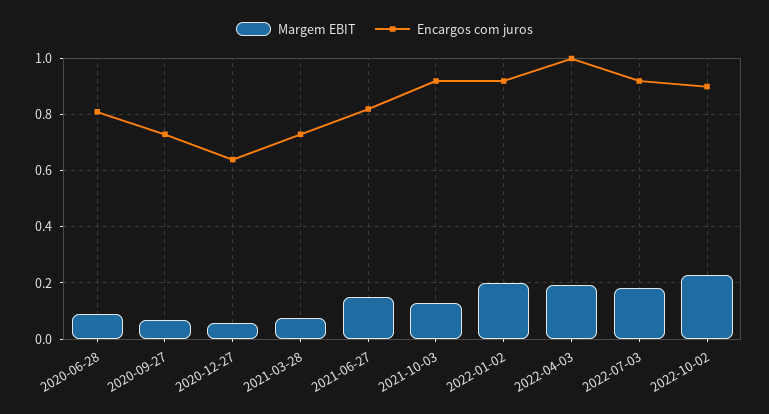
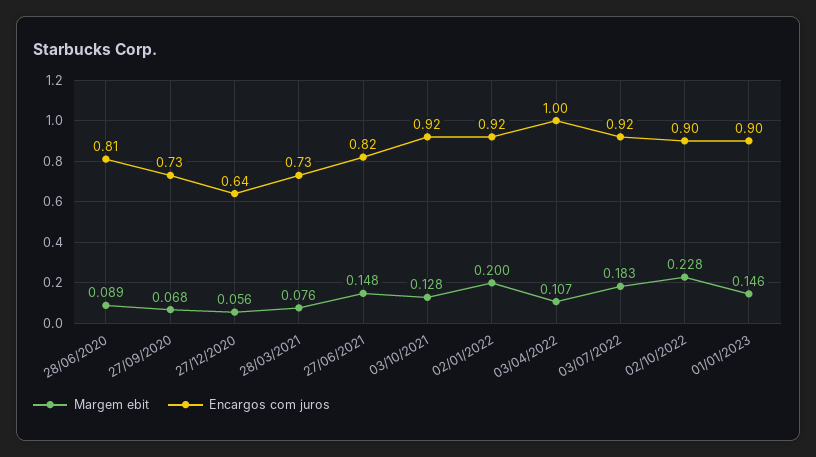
Margem EBIT, 2022-04-03: 0.2 -> 0.107
Margem EBIT, 01/01/2023: none -> 0.146
Encargos com juros, 01/01/2023: none -> 0.9

